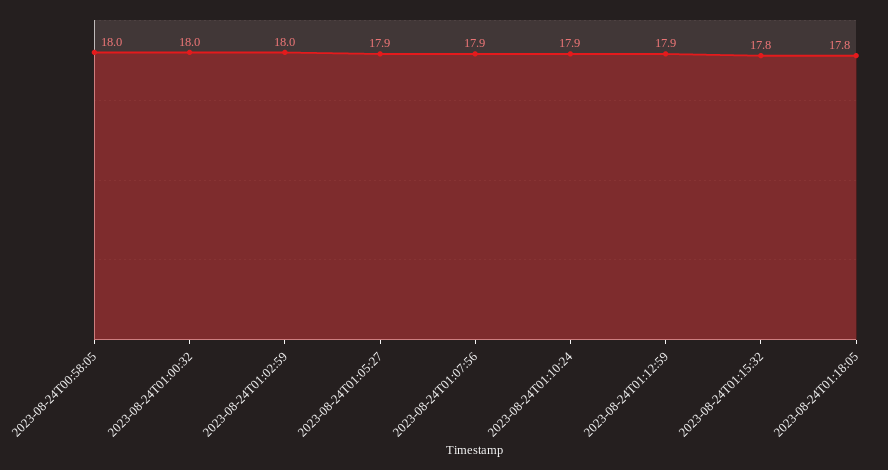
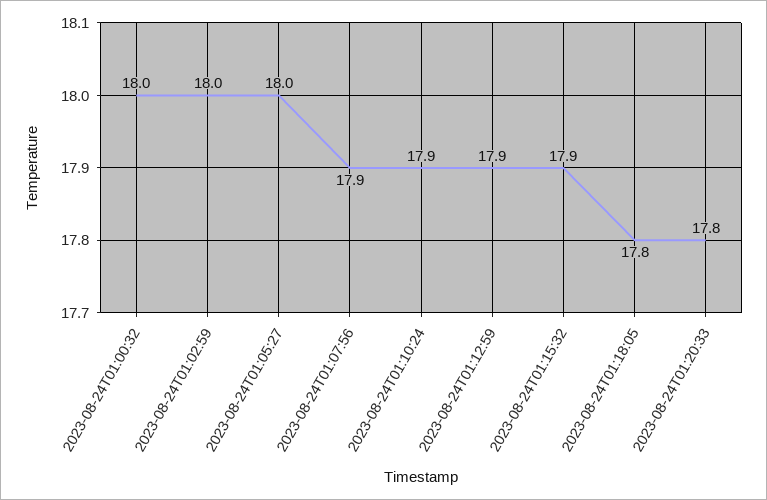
2023-08-24T00:58:05: 18 -> none
2023-08-24T01:05:27: 17.9 -> 18
2023-08-24T01:15:32: 17.8 -> 17.9
2023-08-24T01:20:33: none -> 17.8

